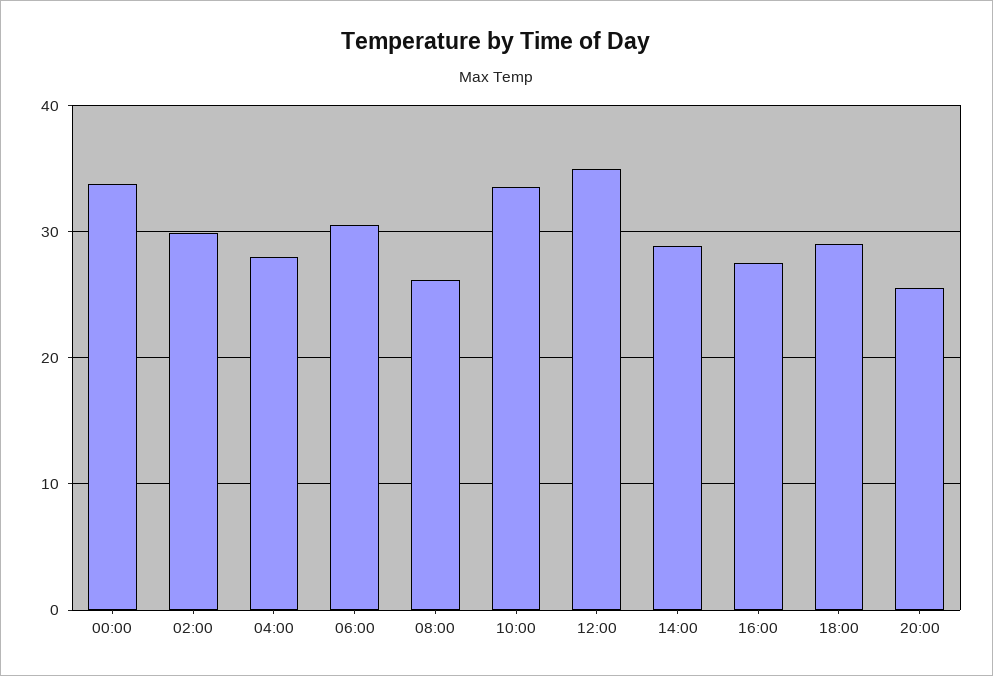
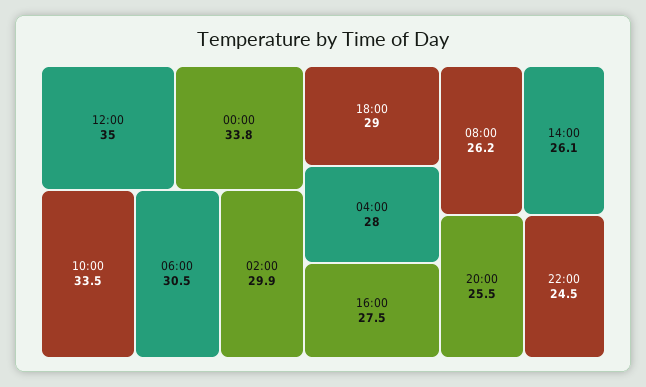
14:00: 29 -> 26.1
22:00: none -> 24.5

